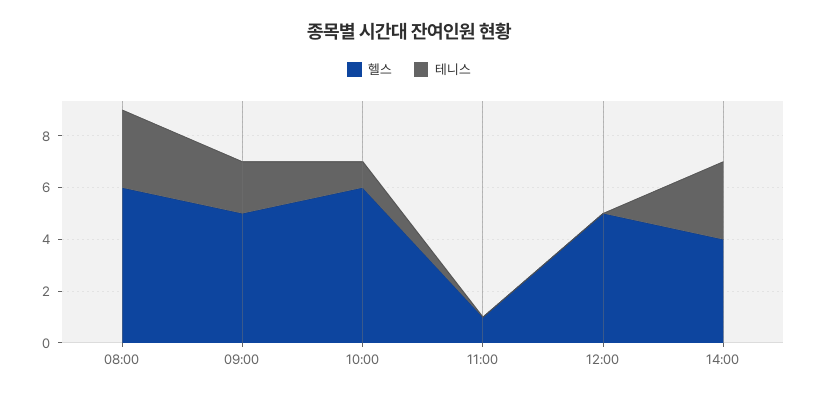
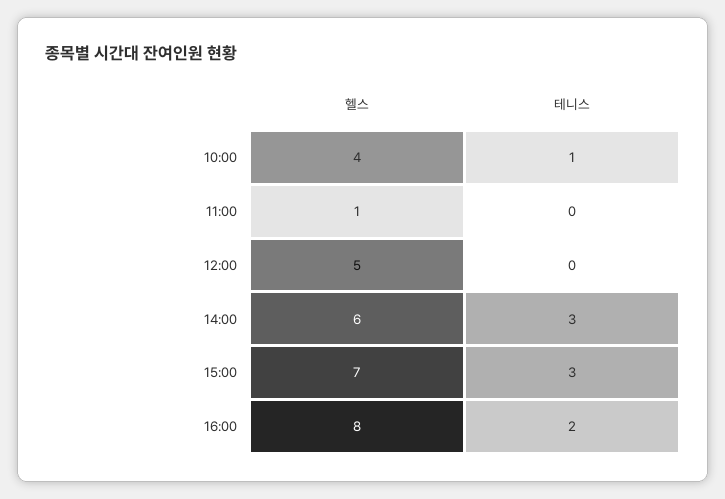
헬스, 08:00: 6 -> none
테니스, 08:00: 3 -> none
헬스, 09:00: 5 -> none
테니스, 09:00: 2 -> none
헬스, 10:00: 6 -> 4
헬스, 14:00: 4 -> 6
헬스, 15:00: none -> 7
테니스, 15:00: none -> 3
헬스, 16:00: none -> 8
테니스, 16:00: none -> 2

